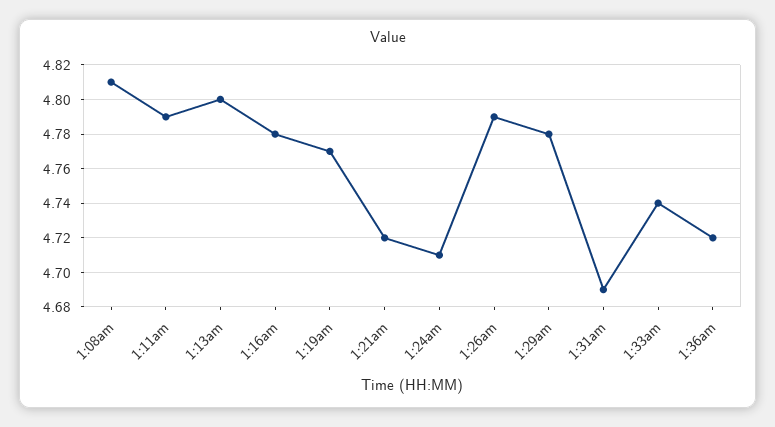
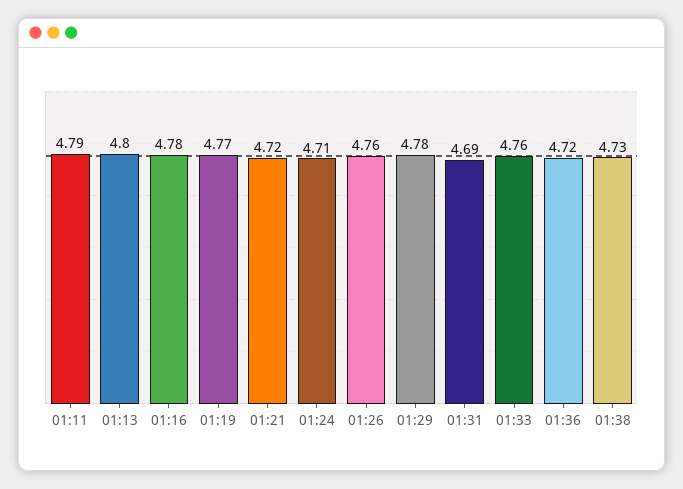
1:08am: 4.81 -> none
1:26am: 4.79 -> 4.76
1:33am: 4.74 -> 4.76
01:38: none -> 4.73

